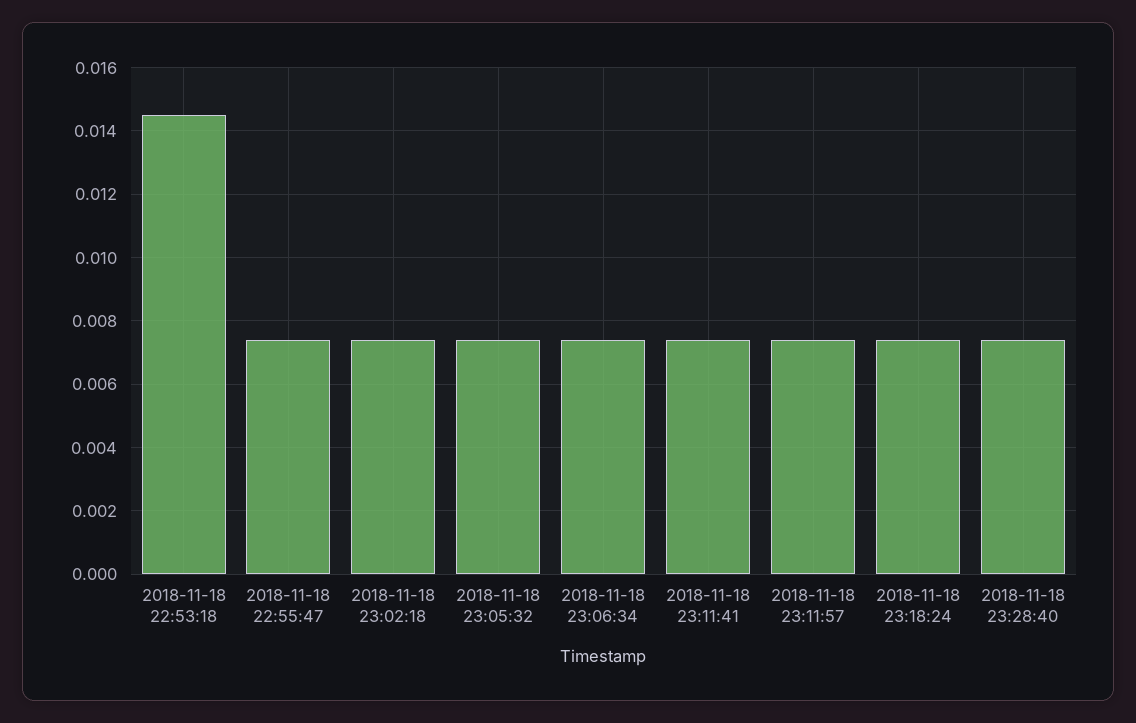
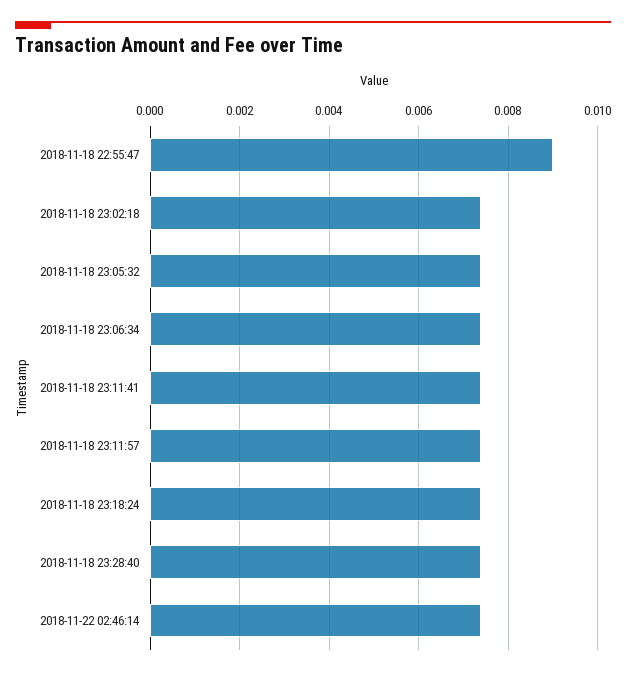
2018-11-18 22:53:18: 0.0145 -> none
2018-11-18 22:55:47: 0.0075 -> 0.009
2018-11-22 02:46:14: none -> 0.0075

